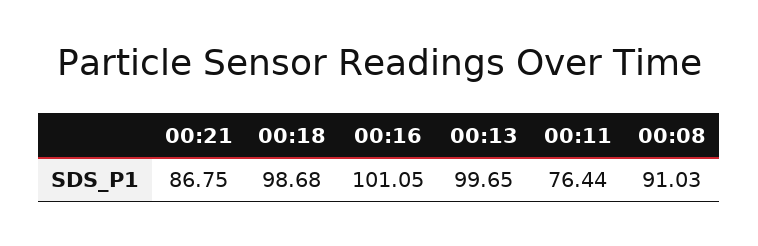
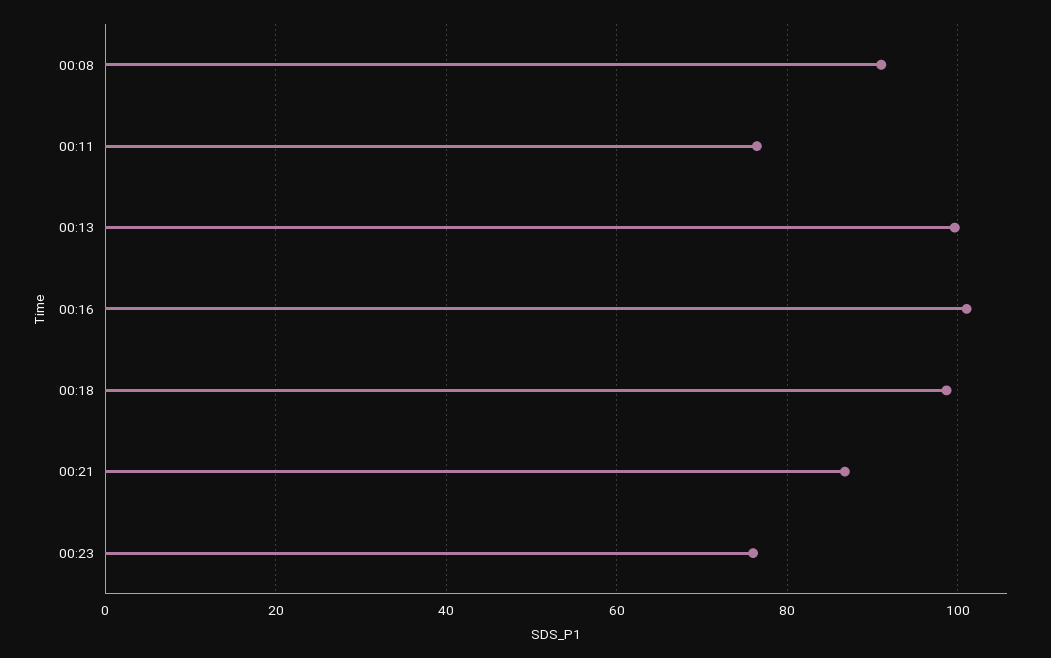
00:23: none -> 76

